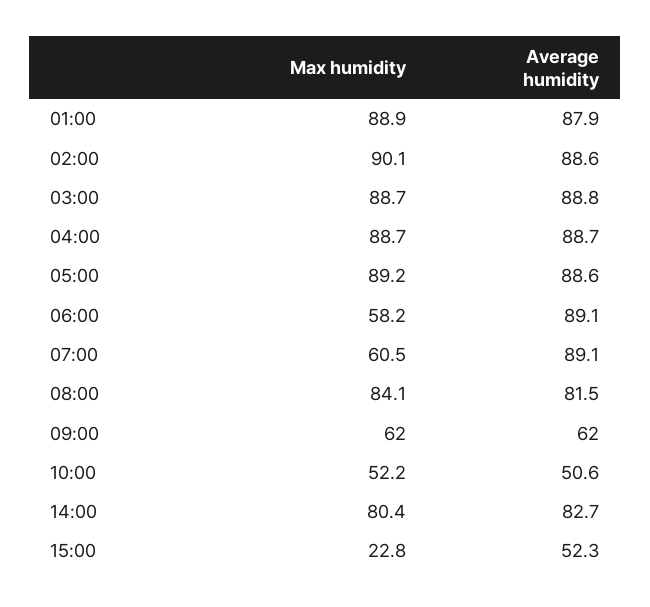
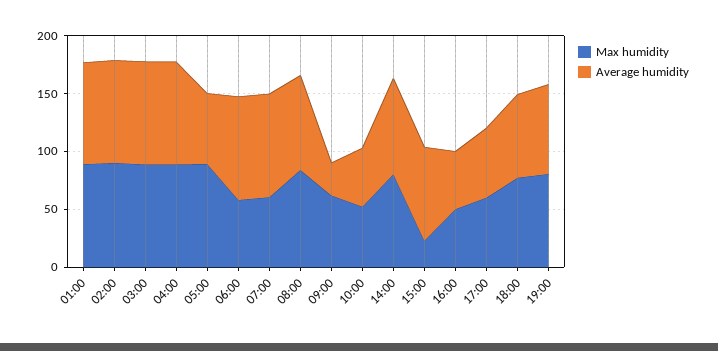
Average humidity, 05:00: 88.6 -> 60
Average humidity, 09:00: 62 -> 30
Average humidity, 15:00: 52.3 -> 80
Max humidity, 16:00: none -> 50
Average humidity, 16:00: none -> 50
Max humidity, 17:00: none -> 60
Average humidity, 17:00: none -> 60
Max humidity, 18:00: none -> 80
Average humidity, 18:00: none -> 70
Max humidity, 19:00: none -> 80
Average humidity, 19:00: none -> 80

